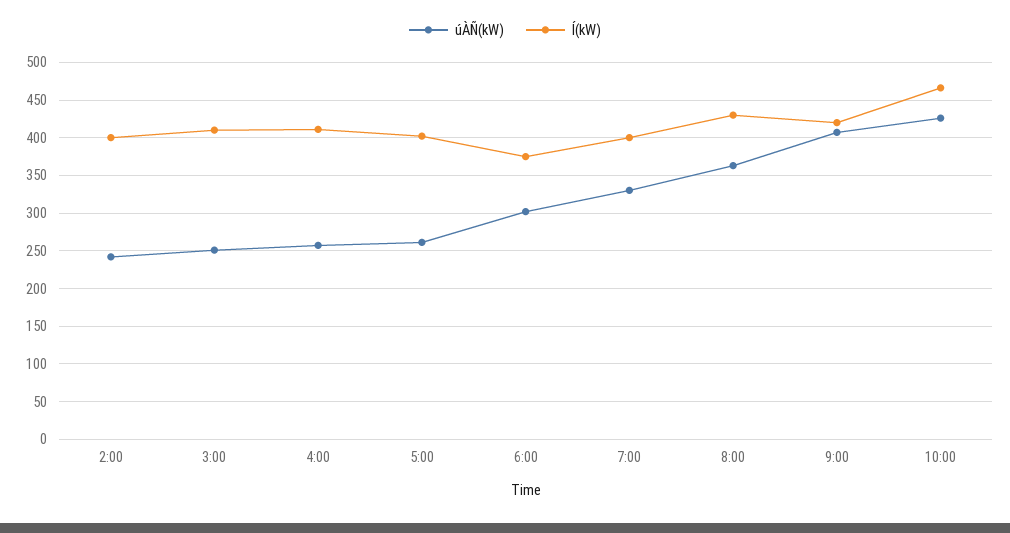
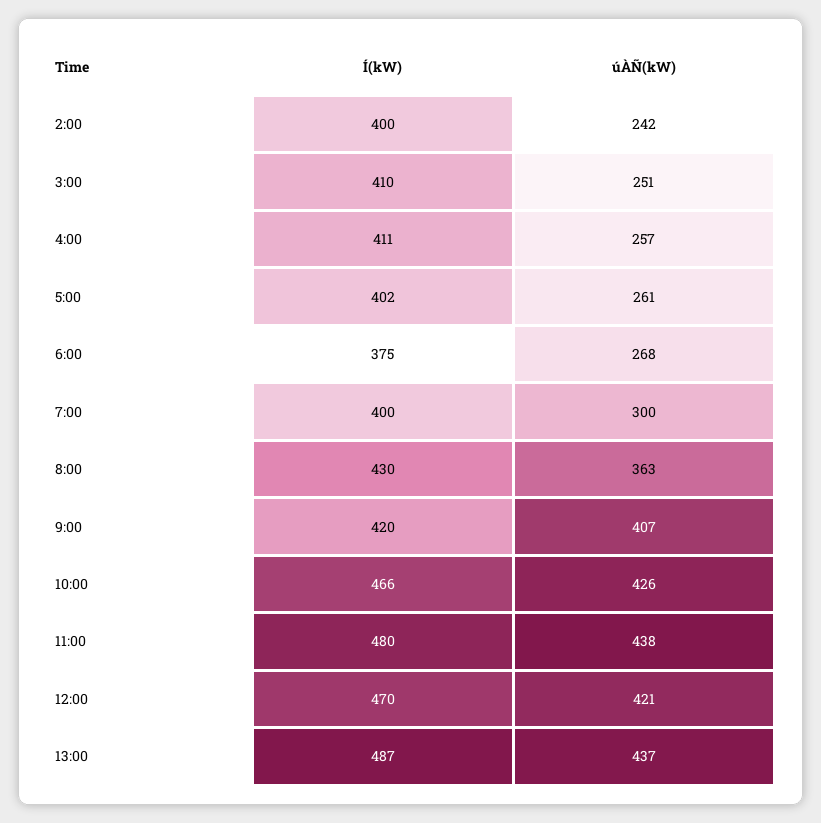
úÀÑ(kW), 6:00: 300 -> 268
úÀÑ(kW), 7:00: 330 -> 300
Í(kW), 11:00: none -> 480
úÀÑ(kW), 11:00: none -> 438
Í(kW), 12:00: none -> 470
úÀÑ(kW), 12:00: none -> 421
Í(kW), 13:00: none -> 487
úÀÑ(kW), 13:00: none -> 437

